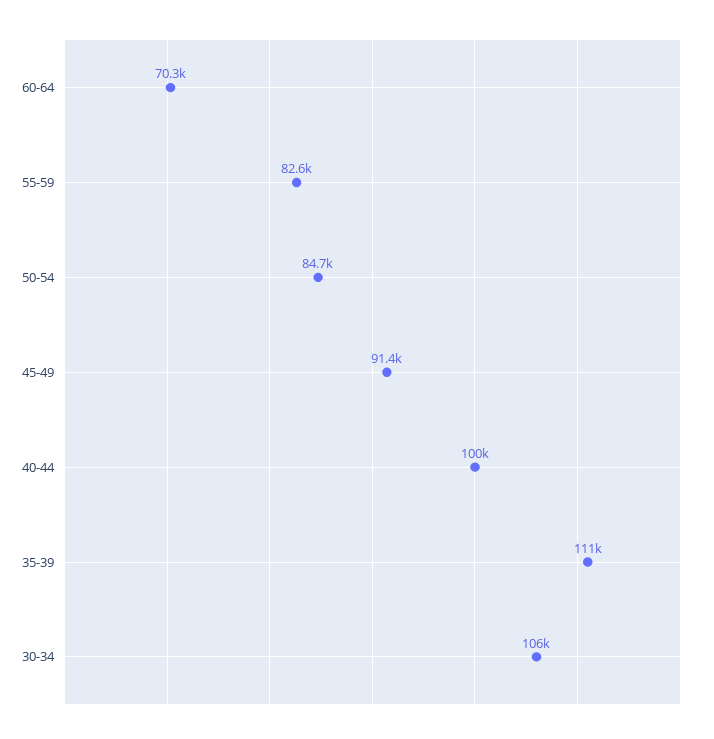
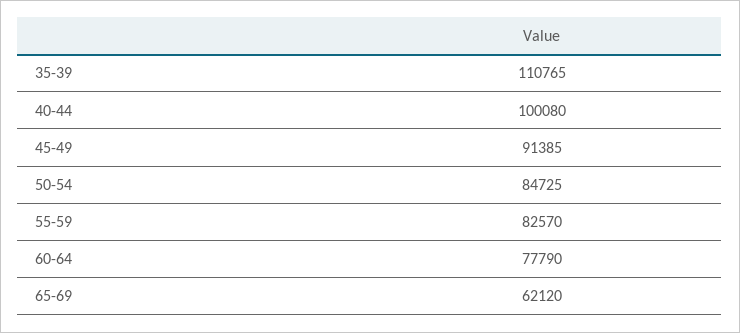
60-64: 70300 -> 77790
30-34: 106000 -> none
65-69: none -> 62120

